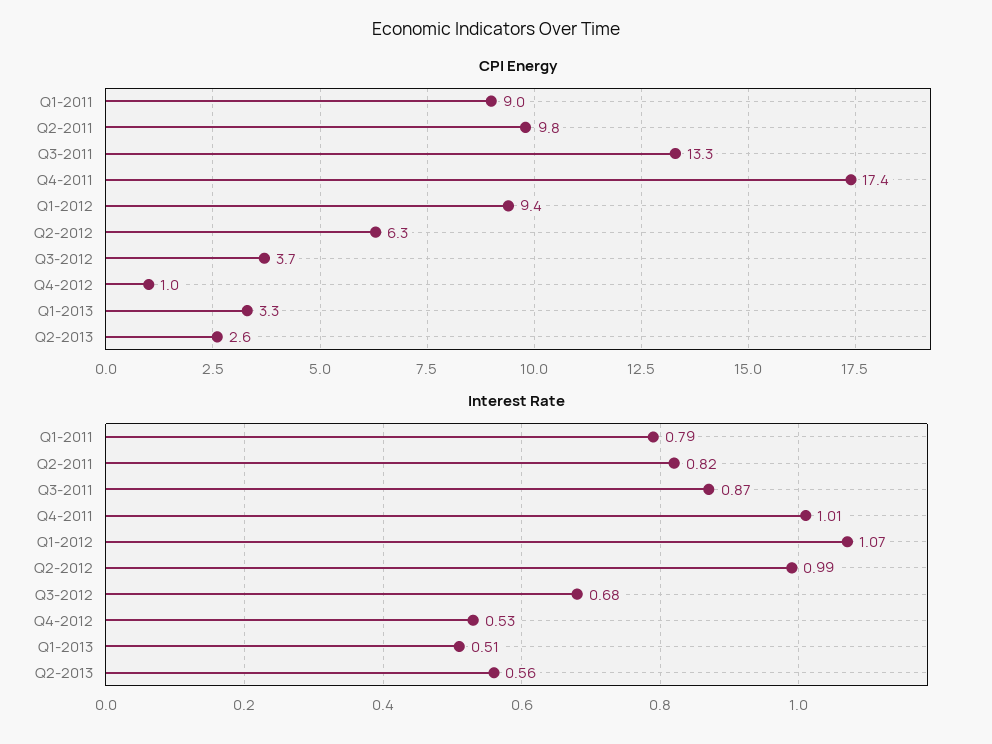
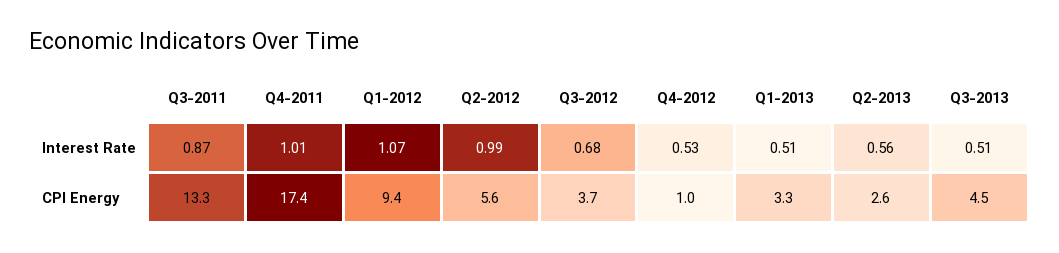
CPI Energy, Q1-2011: 9 -> none
CPI Energy, Q2-2011: 9.8 -> none
CPI Energy, Q2-2012: 6.3 -> 5.6
Interest Rate, Q1-2011: 0.79 -> none
Interest Rate, Q2-2011: 0.82 -> none
Interest Rate, Q3-2013: none -> 0.51
CPI Energy, Q3-2013: none -> 4.5

